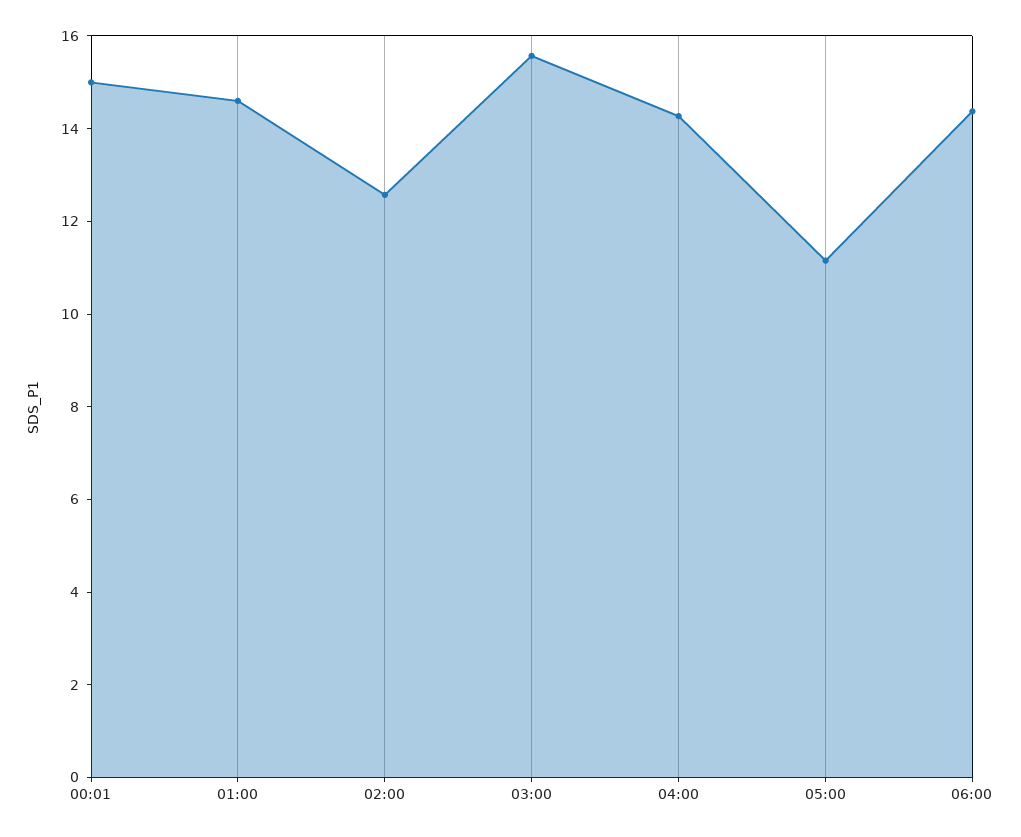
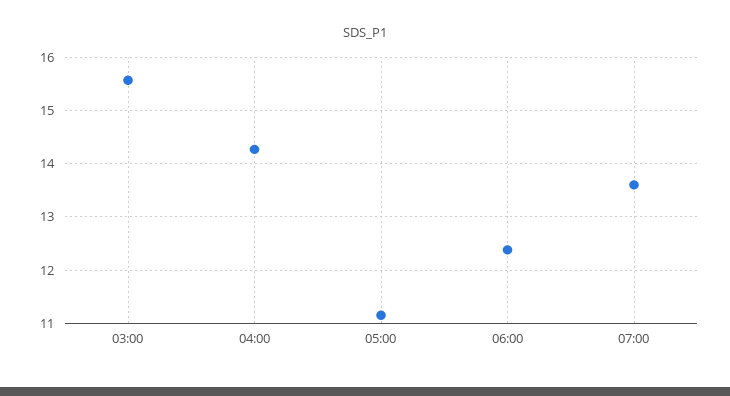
00:01: 15 -> none
01:00: 14.5 -> none
02:00: 12.5 -> none
06:00: 14.5 -> 12.4
07:00: none -> 13.6

